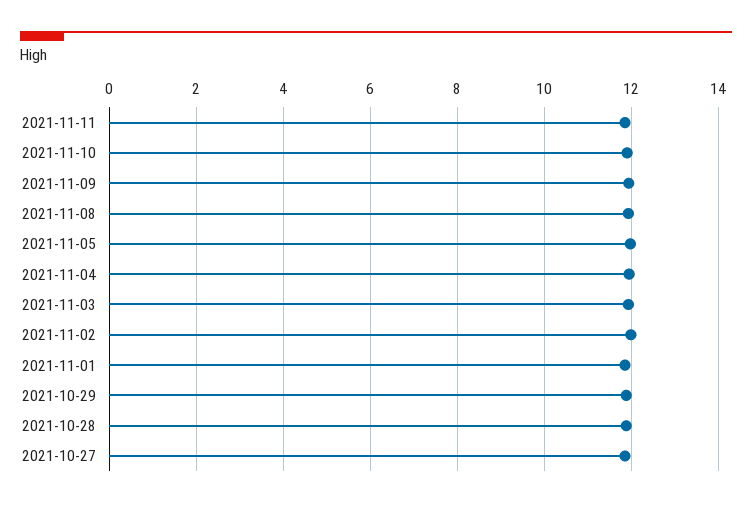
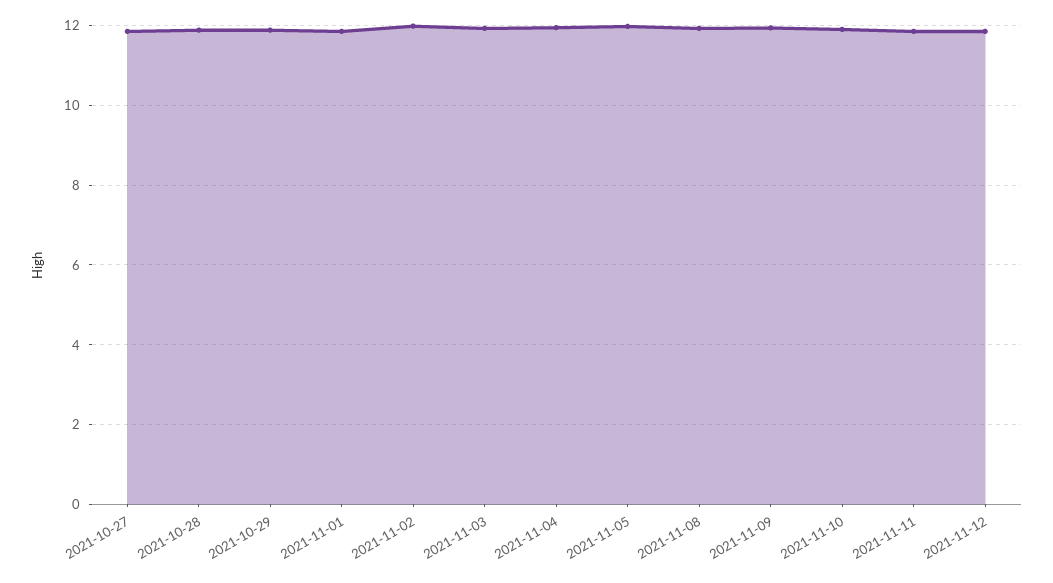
2021-11-12: none -> 11.8

